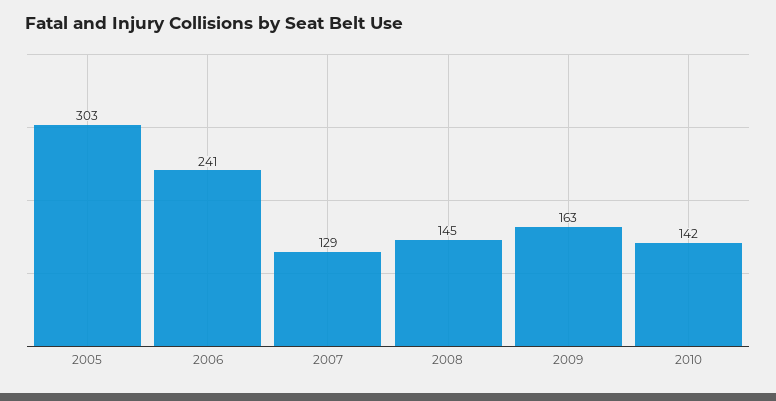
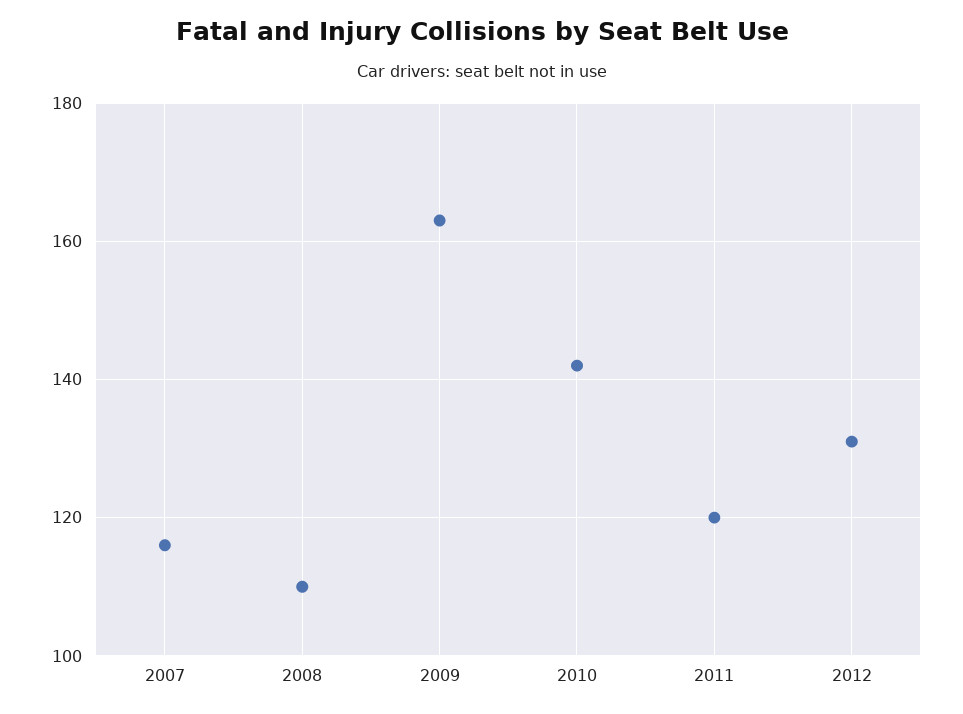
2005: 303 -> none
2006: 241 -> none
2007: 129 -> 115
2008: 145 -> 110
2011: none -> 120
2012: none -> 130

